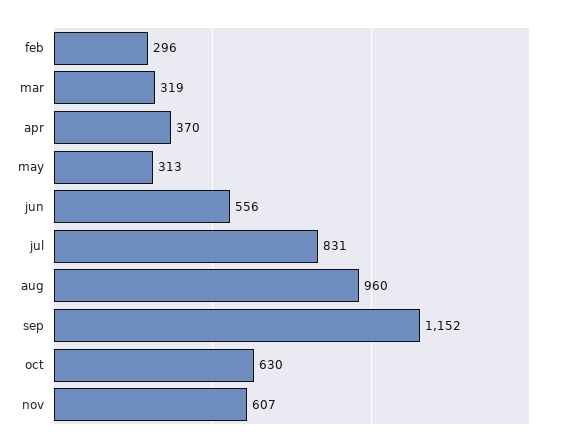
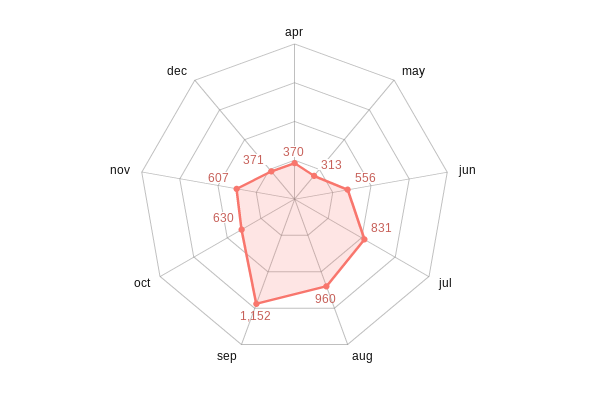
feb: 296 -> none
mar: 319 -> none
dec: none -> 371

